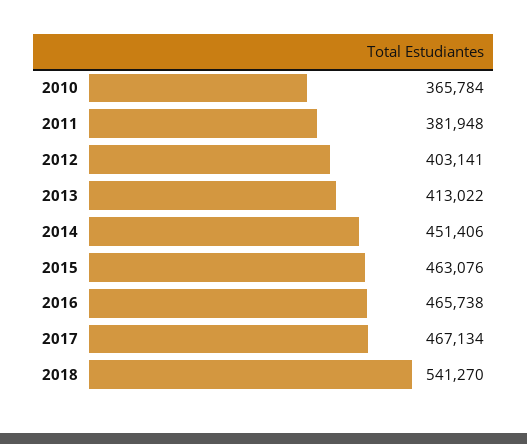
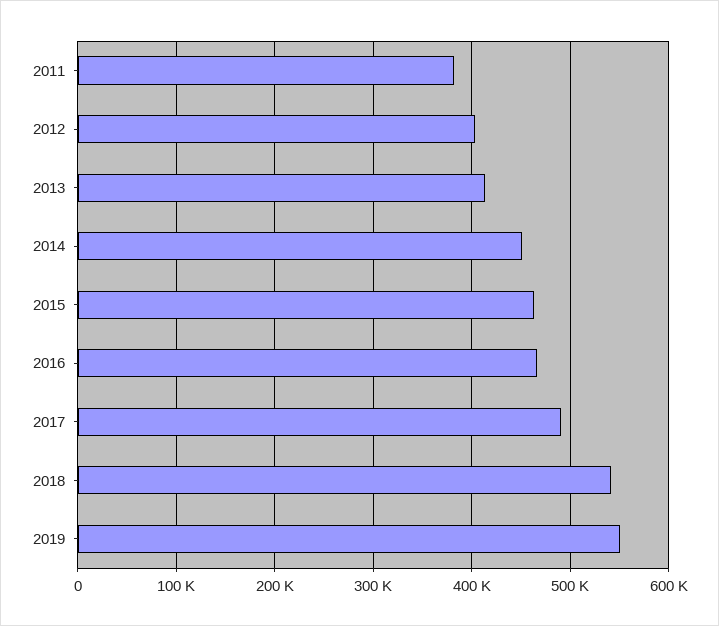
2010: 365784 -> none
2017: 467134 -> 490000
2019: none -> 550000

